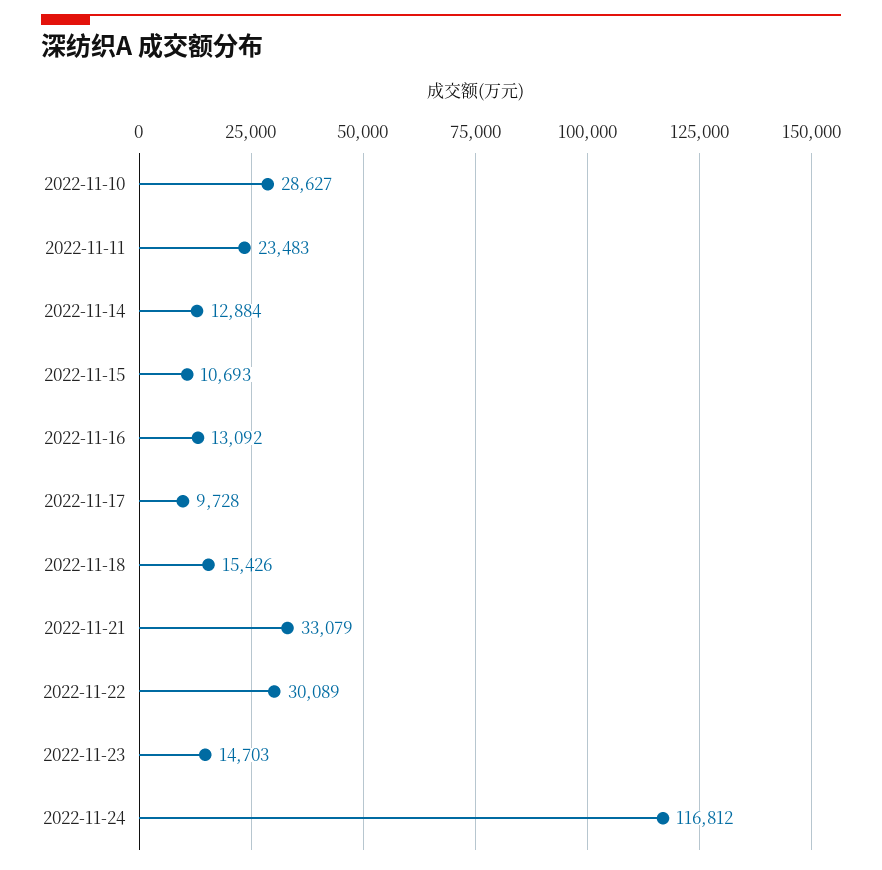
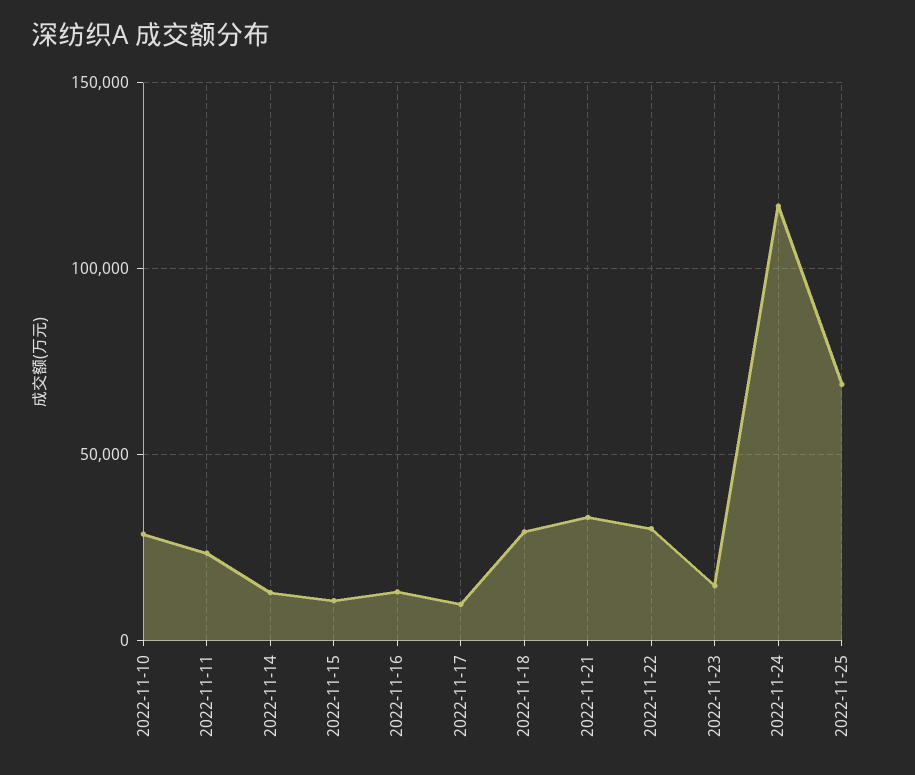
2022-11-18: 15426 -> 30000
2022-11-25: none -> 70000

